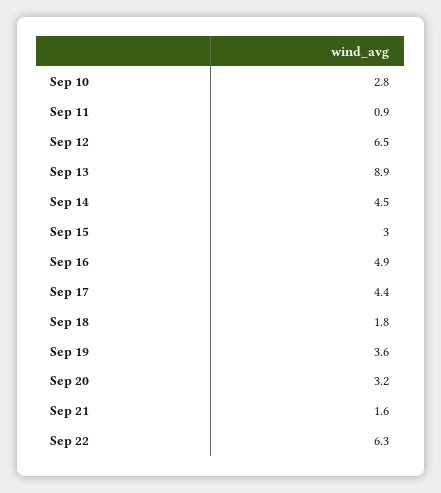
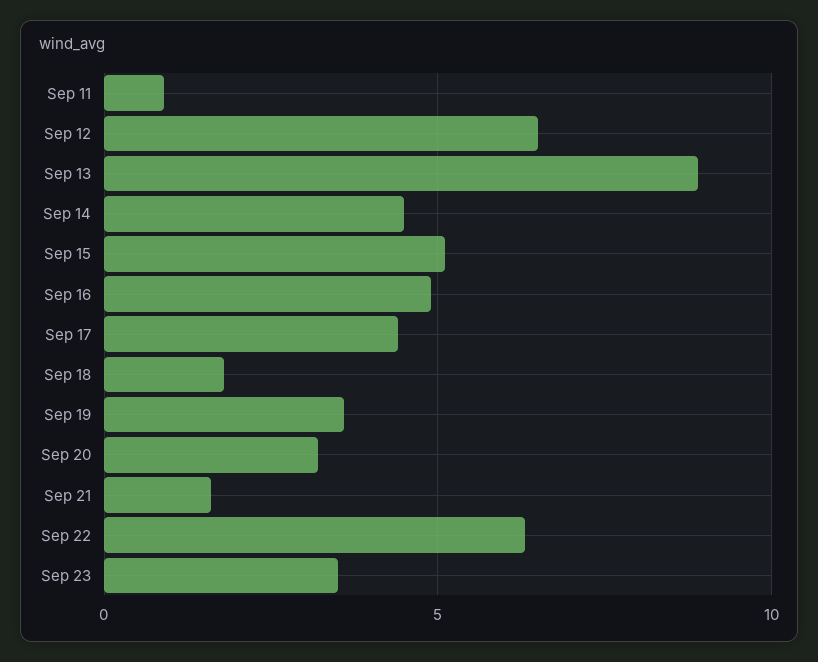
Sep 10: 2.8 -> none
Sep 15: 3 -> 5
Sep 23: none -> 3.5

